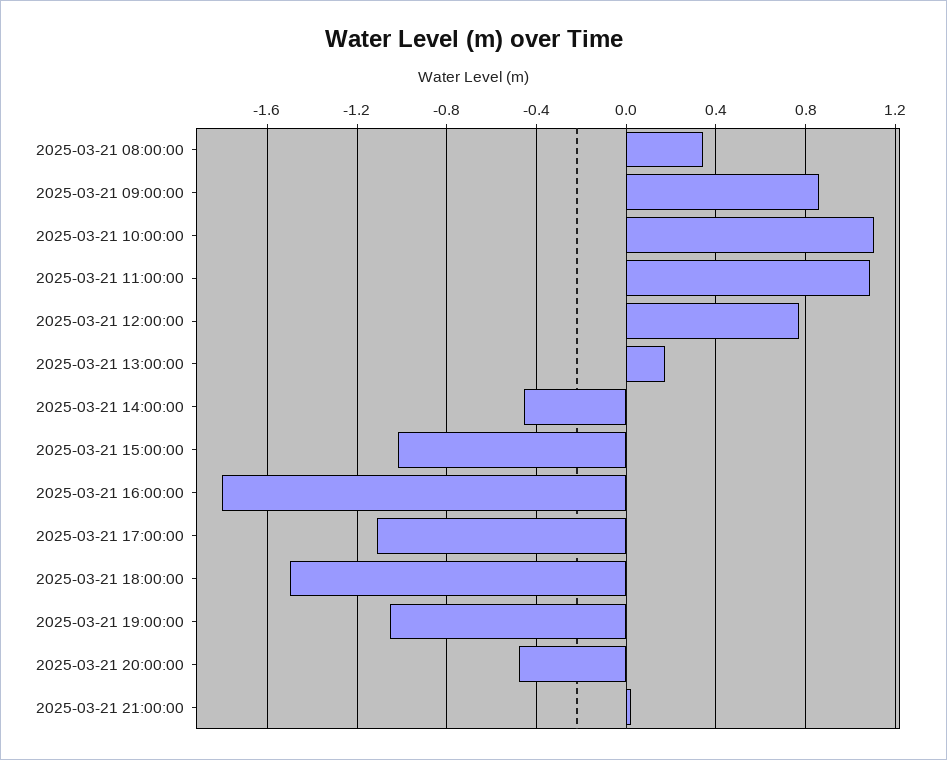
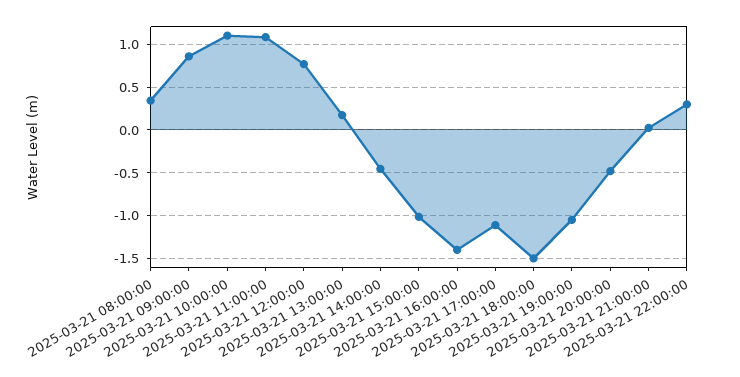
2025-03-21 16:00:00: -1.8 -> -1.4
2025-03-21 22:00:00: none -> 0.3

